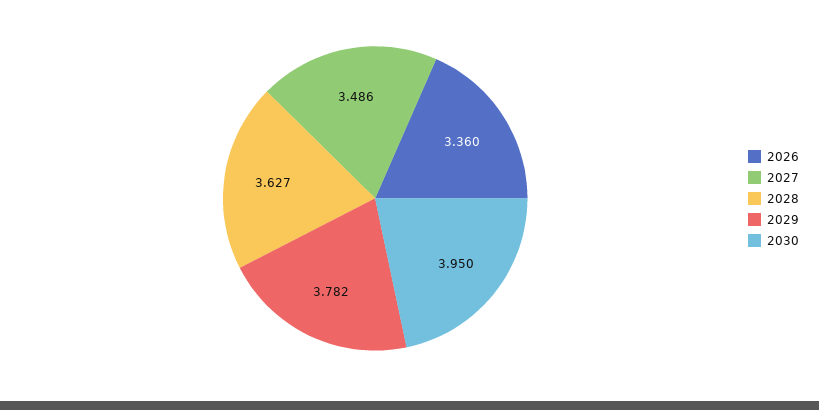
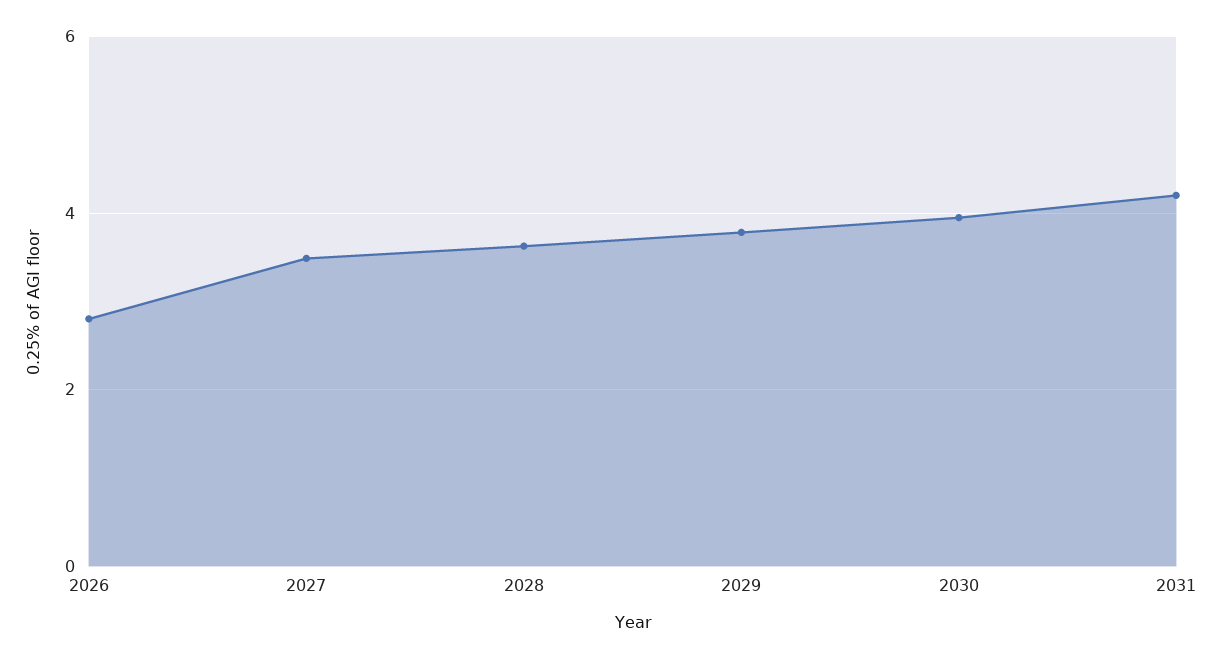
2026: 3.36 -> 2.8
2031: none -> 4.2

